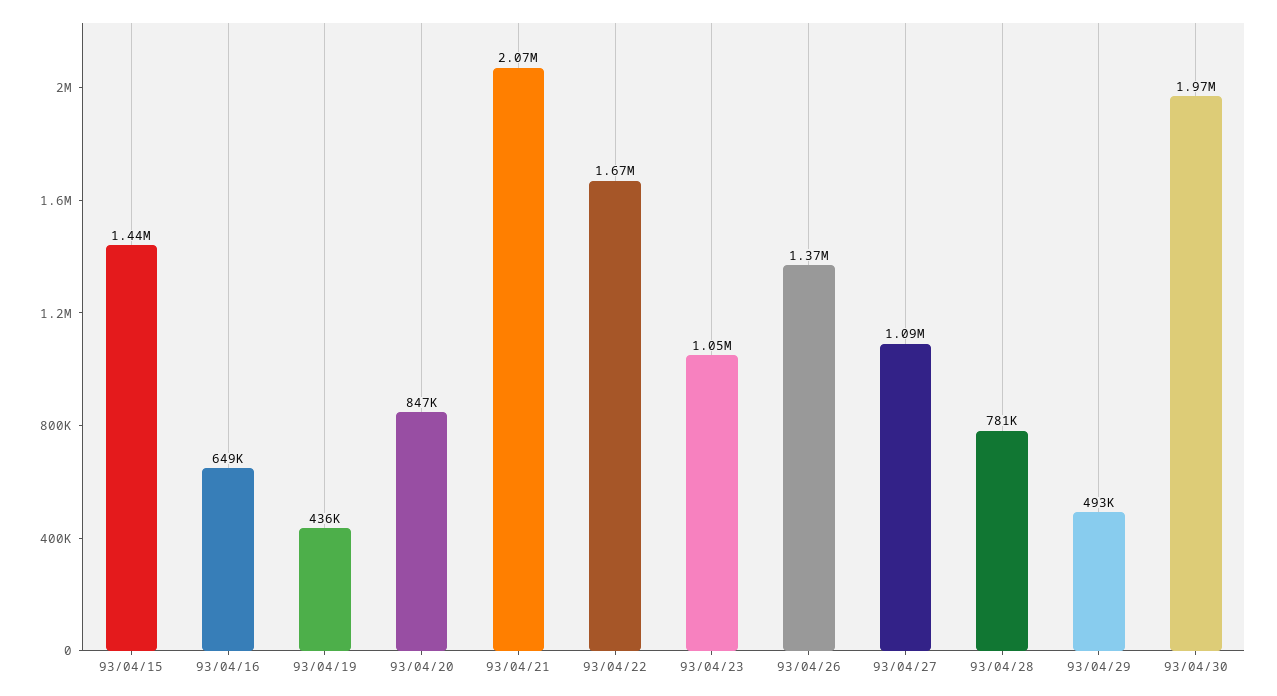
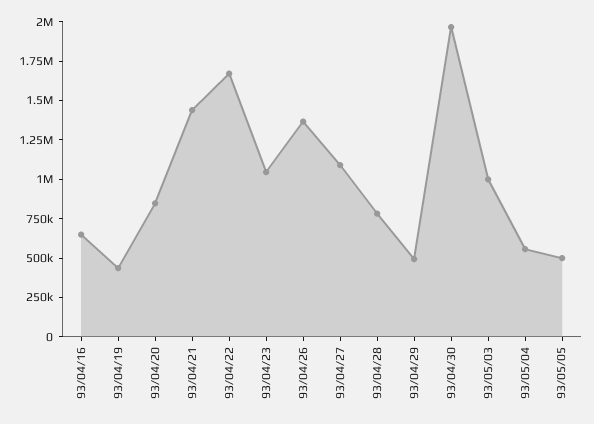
93/04/15: 1440000 -> none
93/04/21: 2070000 -> 1500000
93/05/03: none -> 1000000
93/05/04: none -> 500000
93/05/05: none -> 500000

